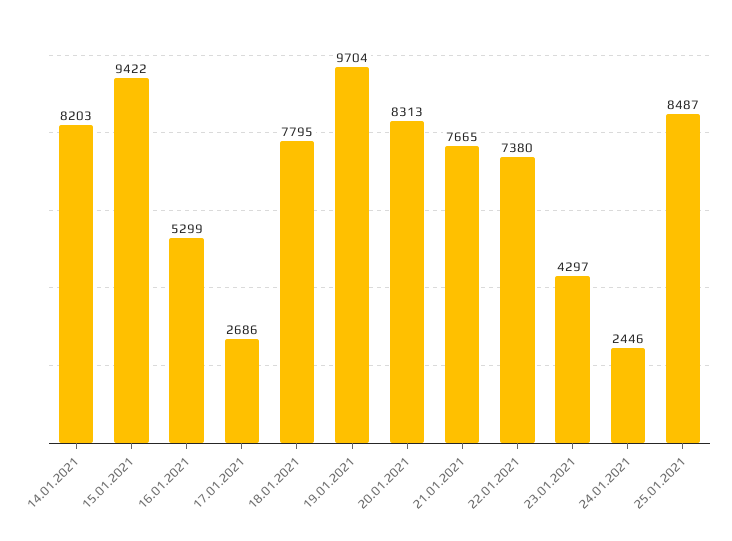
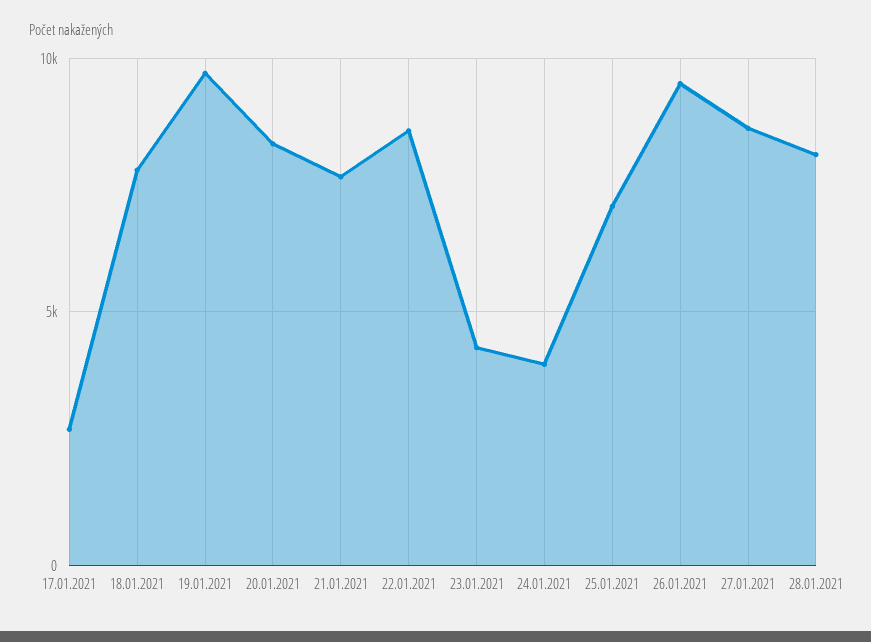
14.01.2021: 8203 -> none
15.01.2021: 9422 -> none
16.01.2021: 5299 -> none
22.01.2021: 7380 -> 8500
24.01.2021: 2446 -> 4000
25.01.2021: 8487 -> 7000
26.01.2021: none -> 9500
27.01.2021: none -> 8500
28.01.2021: none -> 8000

